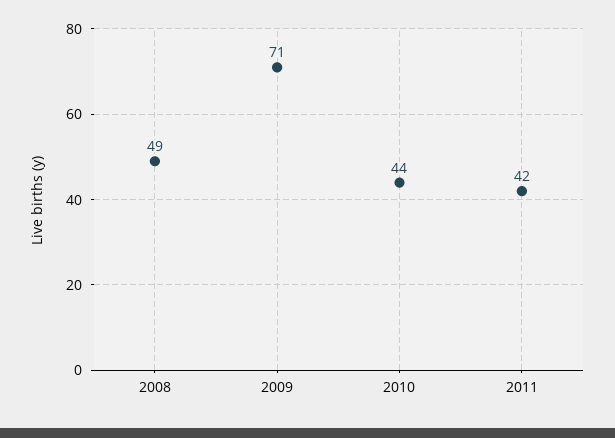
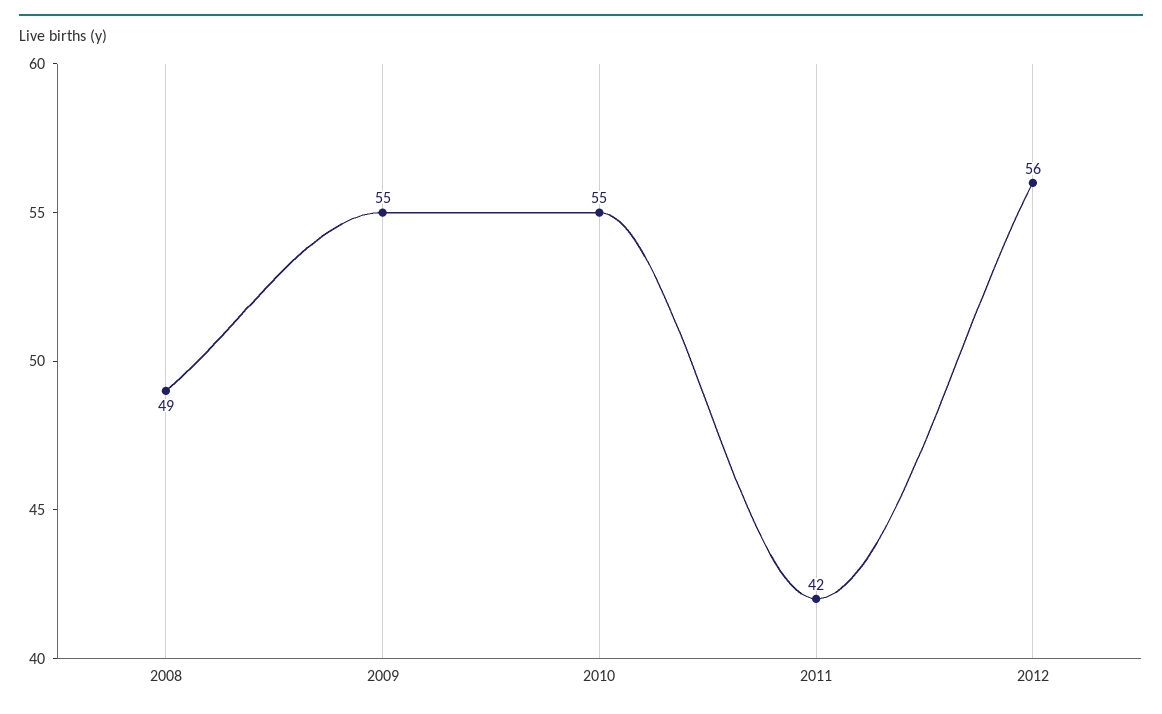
2009: 71 -> 55
2010: 44 -> 55
2012: none -> 56

